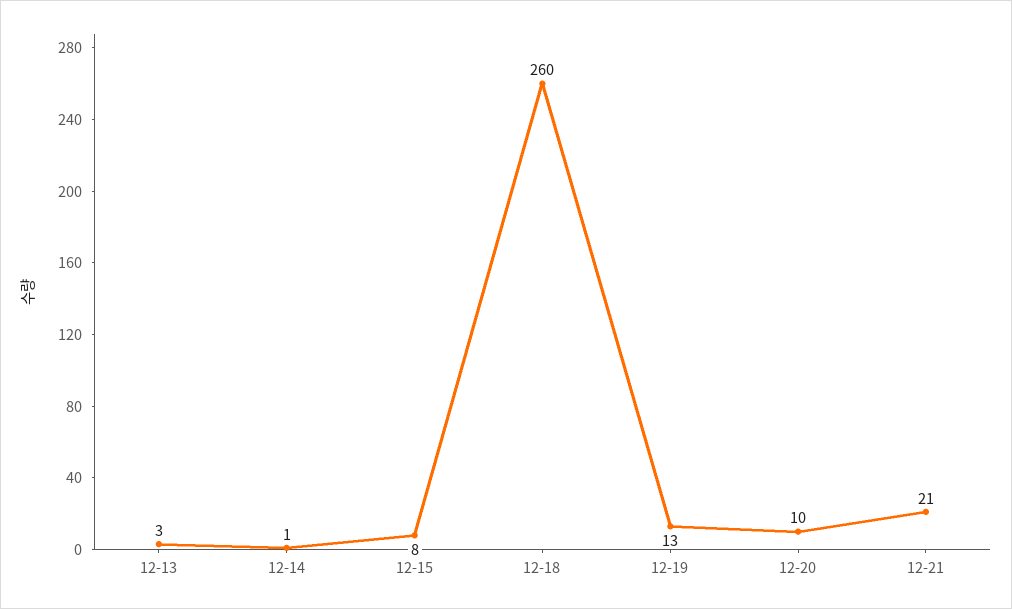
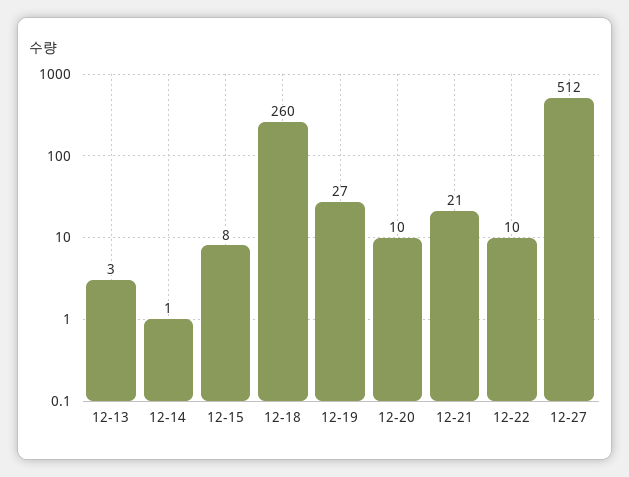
12-19: 13 -> 27
12-22: none -> 10
12-27: none -> 512

